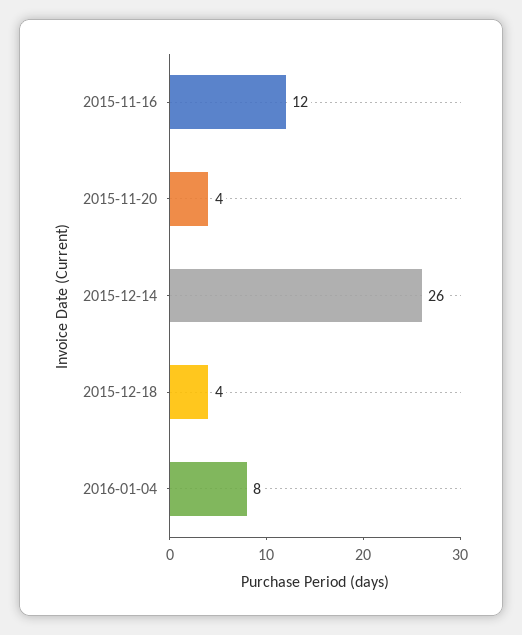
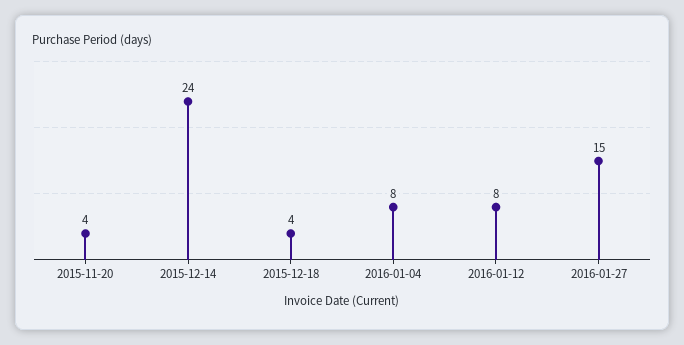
2015-11-16: 12 -> none
2015-12-14: 26 -> 24
2016-01-12: none -> 8
2016-01-27: none -> 15

